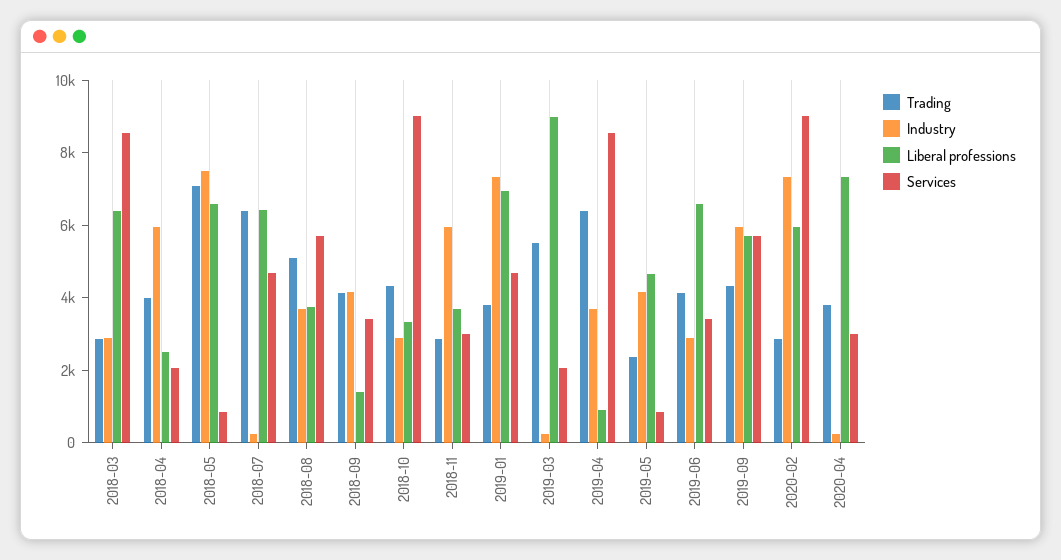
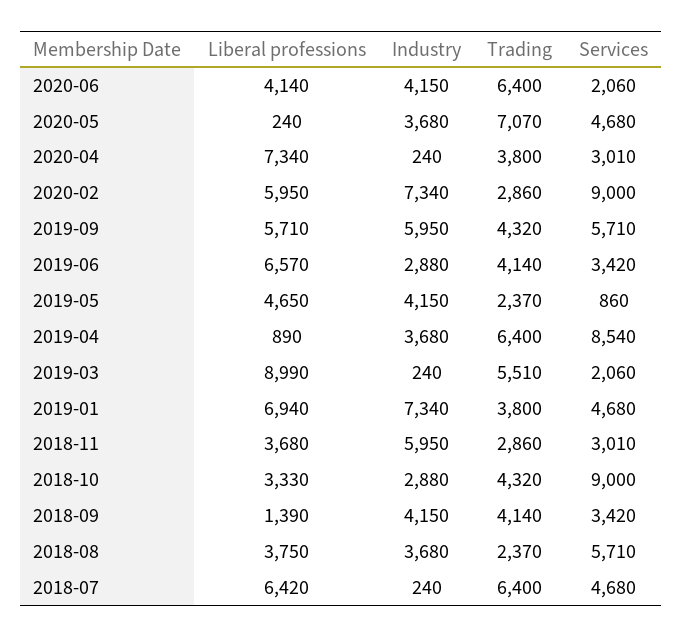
Trading, 2018-03: 3000 -> none
Industry, 2018-03: 3000 -> none
Liberal professions, 2018-03: 6500 -> none
Services, 2018-03: 8500 -> none
Trading, 2018-04: 4000 -> none
Industry, 2018-04: 6000 -> none
Liberal professions, 2018-04: 2500 -> none
Services, 2018-04: 2000 -> none
Trading, 2018-05: 7000 -> none
Industry, 2018-05: 7500 -> none
Liberal professions, 2018-05: 6500 -> none
Services, 2018-05: 1000 -> none
Trading, 2018-08: 5000 -> 2370
Liberal professions, 2020-06: none -> 4140
Industry, 2020-06: none -> 4150
Trading, 2020-06: none -> 6400
Services, 2020-06: none -> 2060
Liberal professions, 2020-05: none -> 240
Industry, 2020-05: none -> 3680
Trading, 2020-05: none -> 7070
Services, 2020-05: none -> 4680

